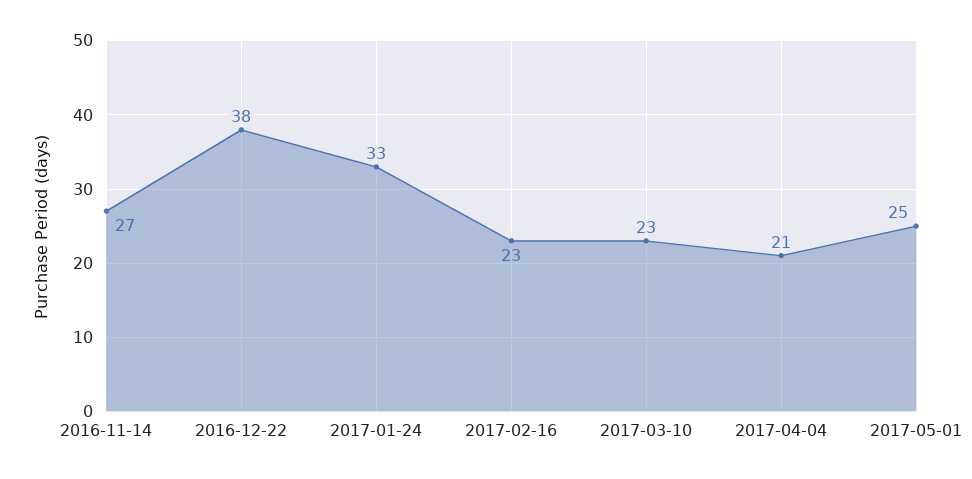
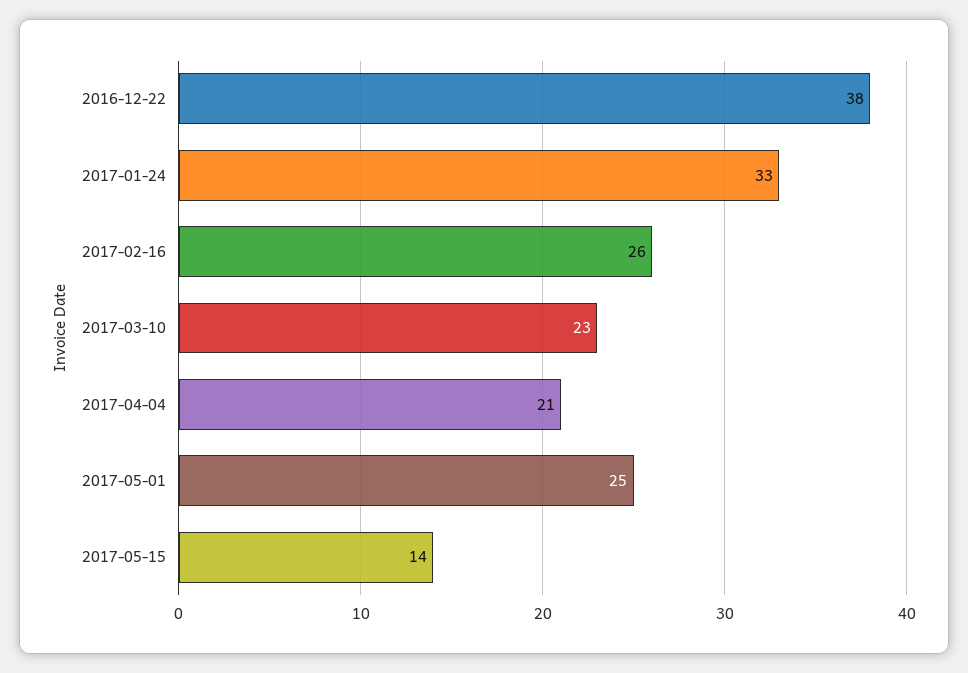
2016-11-14: 27 -> none
2017-02-16: 23 -> 26
2017-05-15: none -> 14

